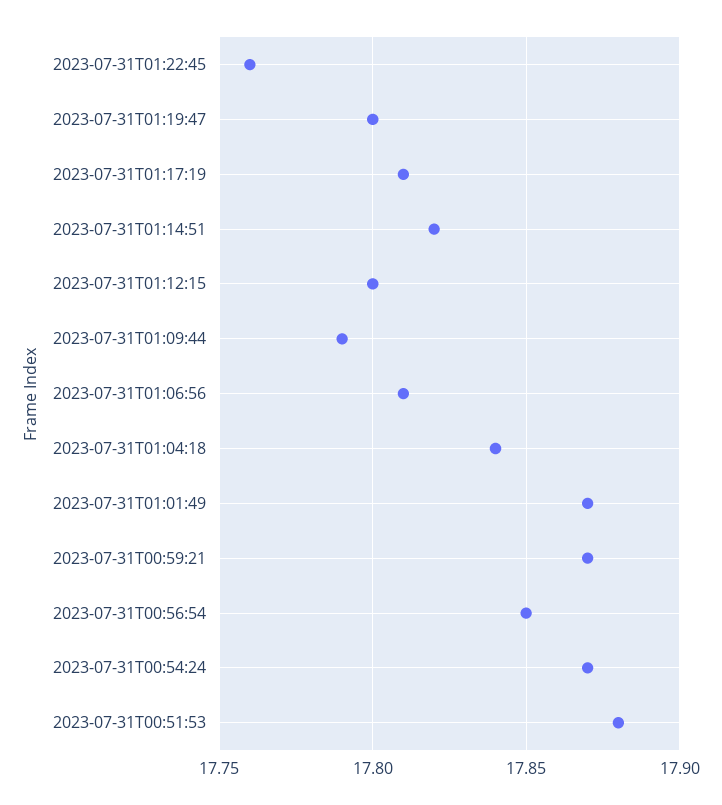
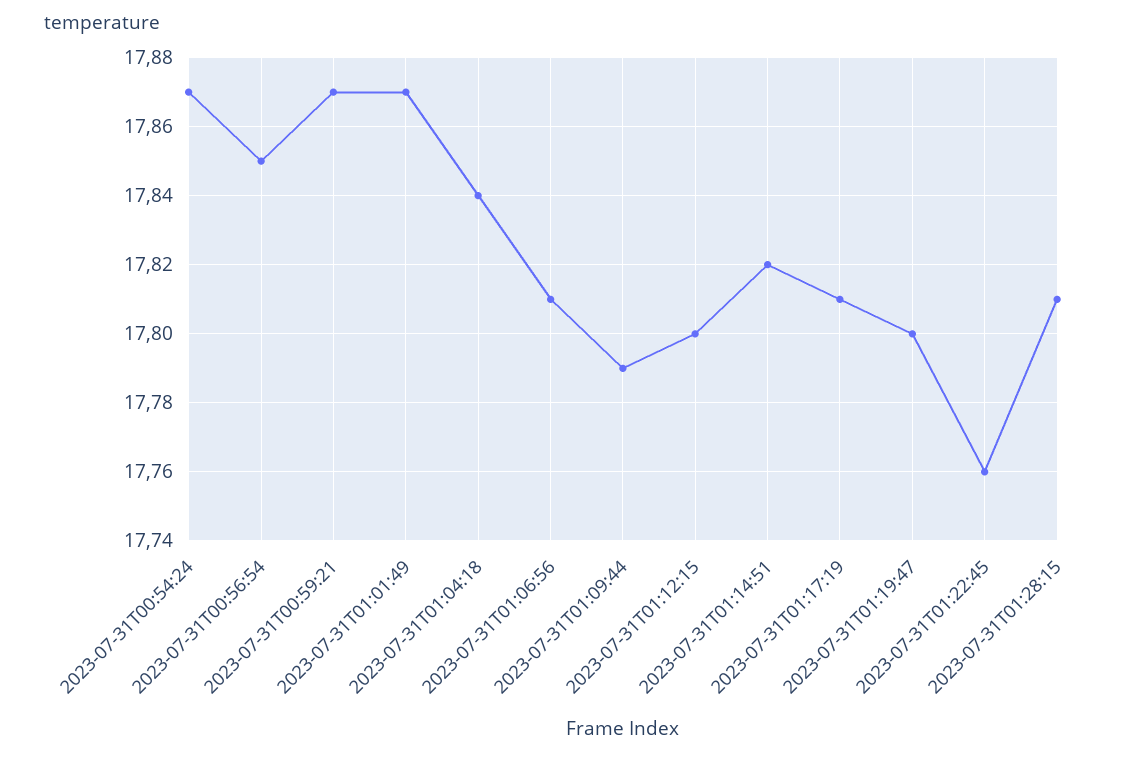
2023-07-31T00:51:53: 17.88 -> none
2023-07-31T01:28:15: none -> 17.81

